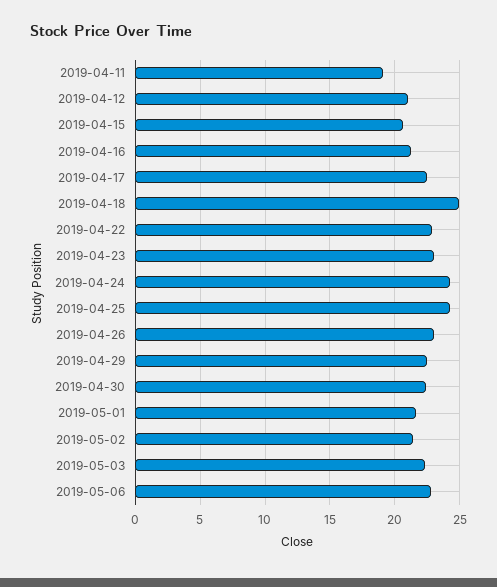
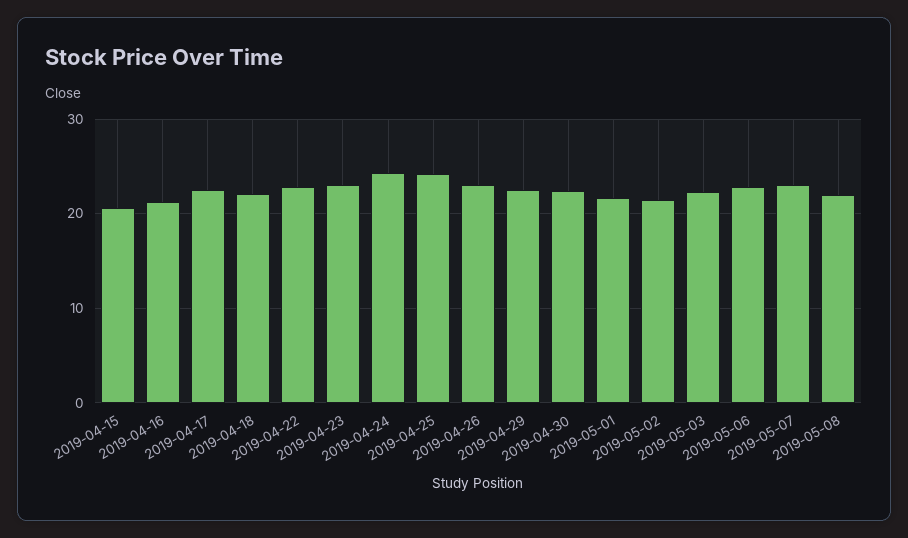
2019-04-11: 19 -> none
2019-04-12: 21 -> none
2019-04-18: 25 -> 22
2019-05-07: none -> 23
2019-05-08: none -> 22

